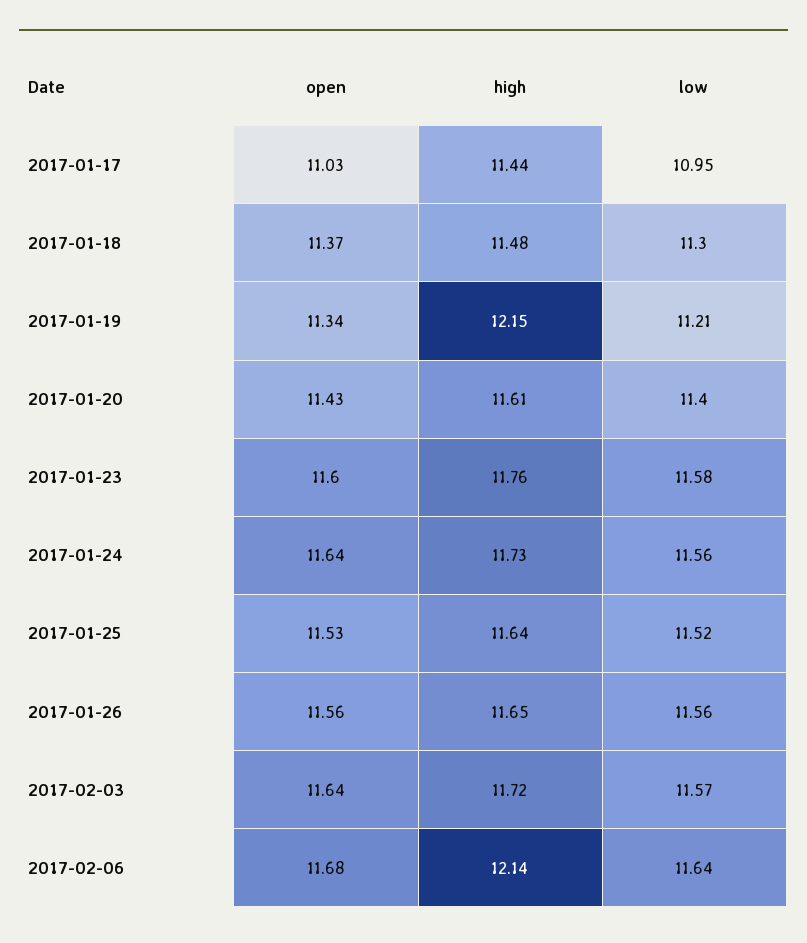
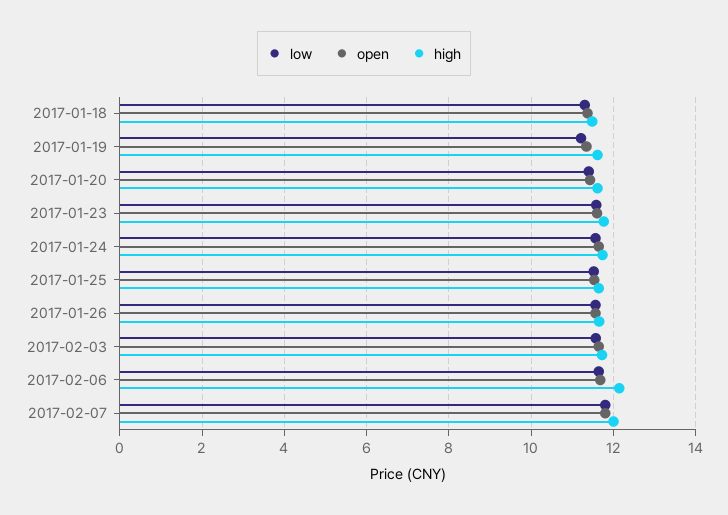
open, 2017-01-17: 11.03 -> none
high, 2017-01-17: 11.44 -> none
low, 2017-01-17: 10.95 -> none
high, 2017-01-19: 12.15 -> 11.6
low, 2017-02-07: none -> 11.8
open, 2017-02-07: none -> 11.8
high, 2017-02-07: none -> 12

